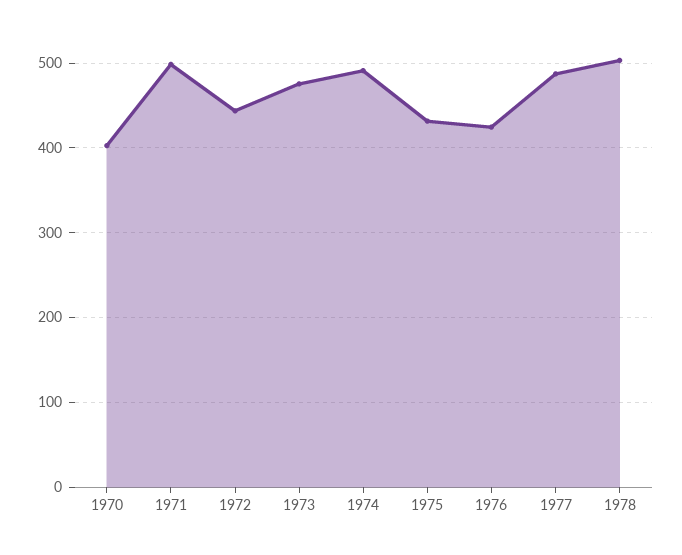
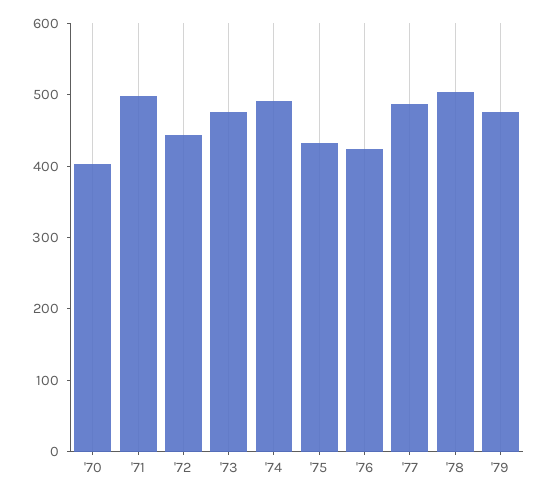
'79: none -> 480

